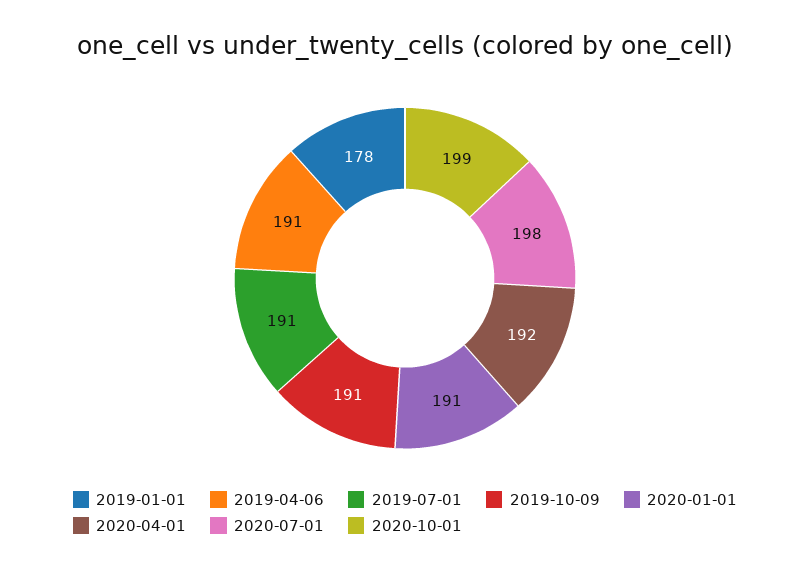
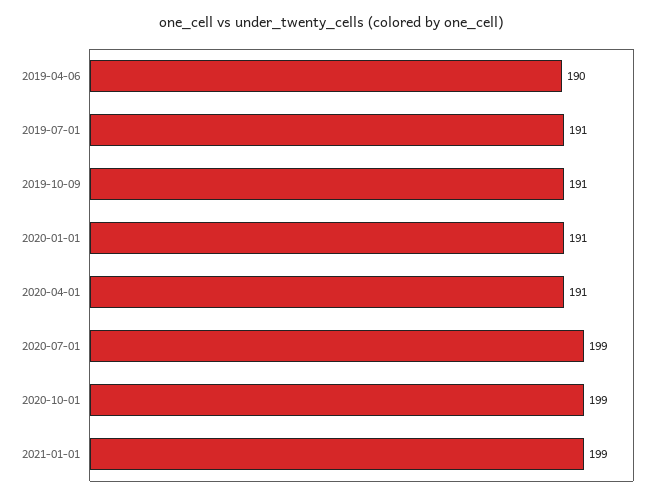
2019-01-01: 178 -> none
2019-04-06: 191 -> 190
2020-04-01: 192 -> 191
2020-07-01: 198 -> 199
2021-01-01: none -> 199

